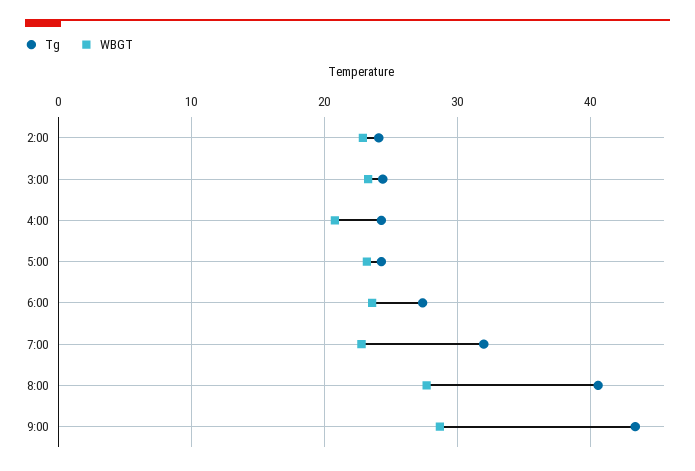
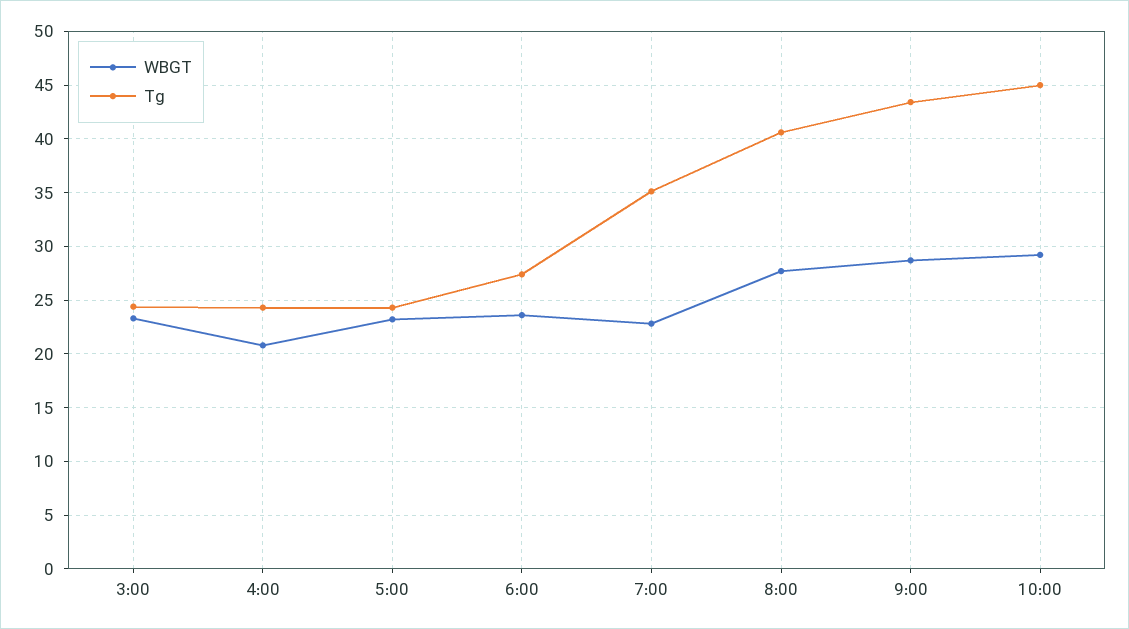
Tg, 2:00: 24 -> none
WBGT, 2:00: 23 -> none
Tg, 7:00: 32 -> 35
WBGT, 10:00: none -> 29
Tg, 10:00: none -> 45

